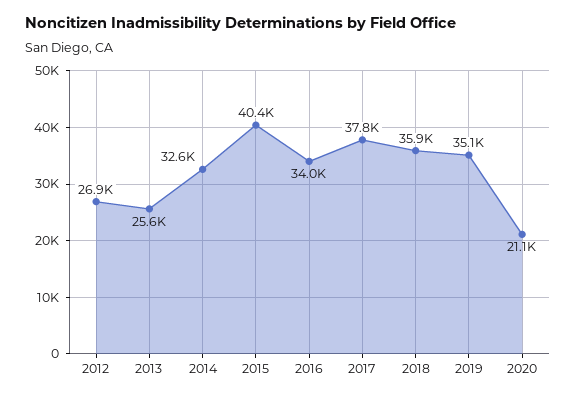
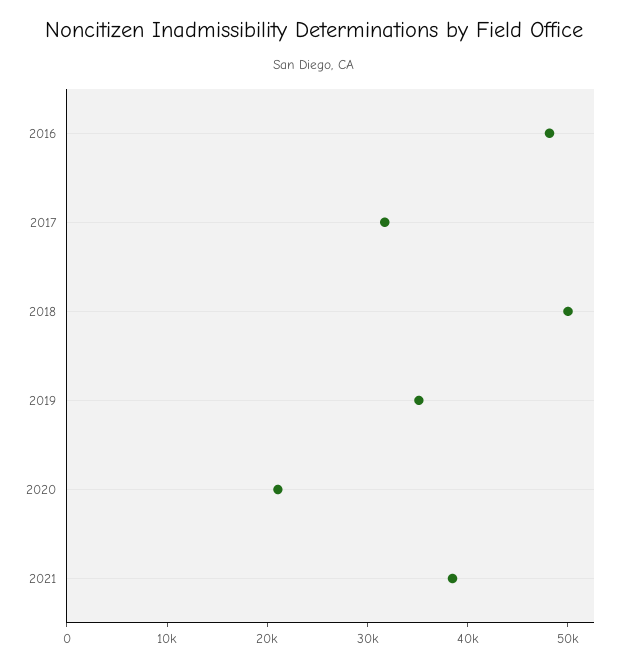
2012: 26900 -> none
2013: 25600 -> none
2014: 32600 -> none
2015: 40400 -> none
2016: 34000 -> 48000
2017: 37800 -> 32000
2018: 35900 -> 50000
2021: none -> 38000

